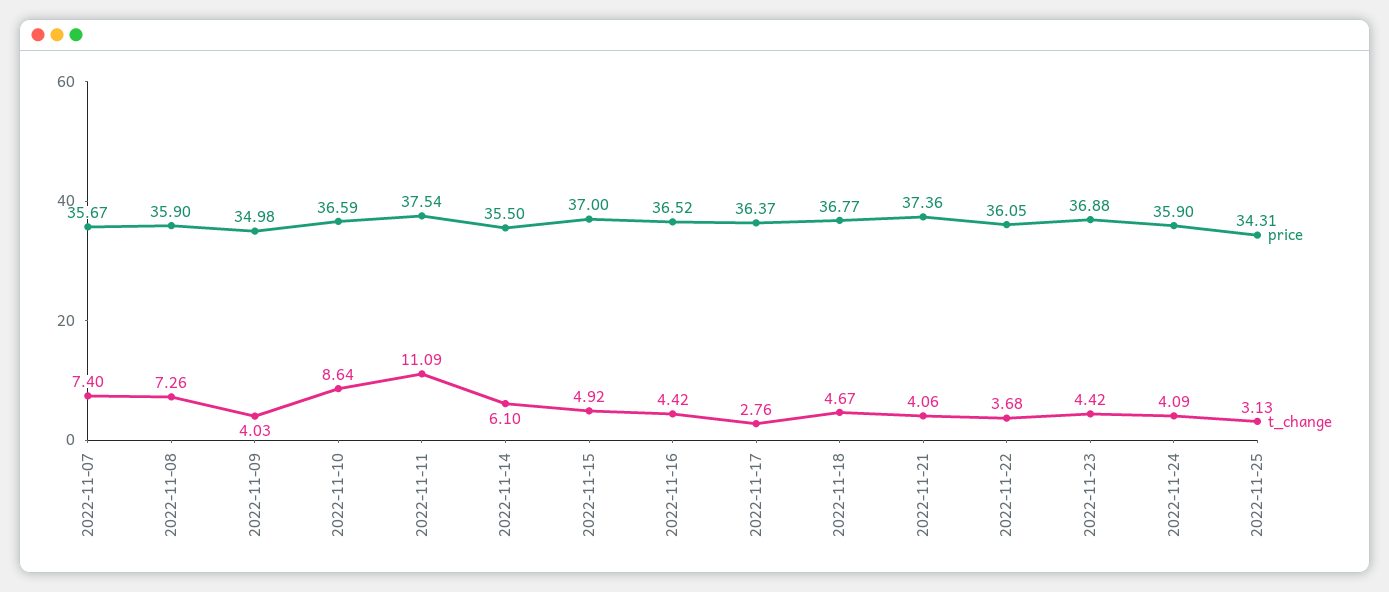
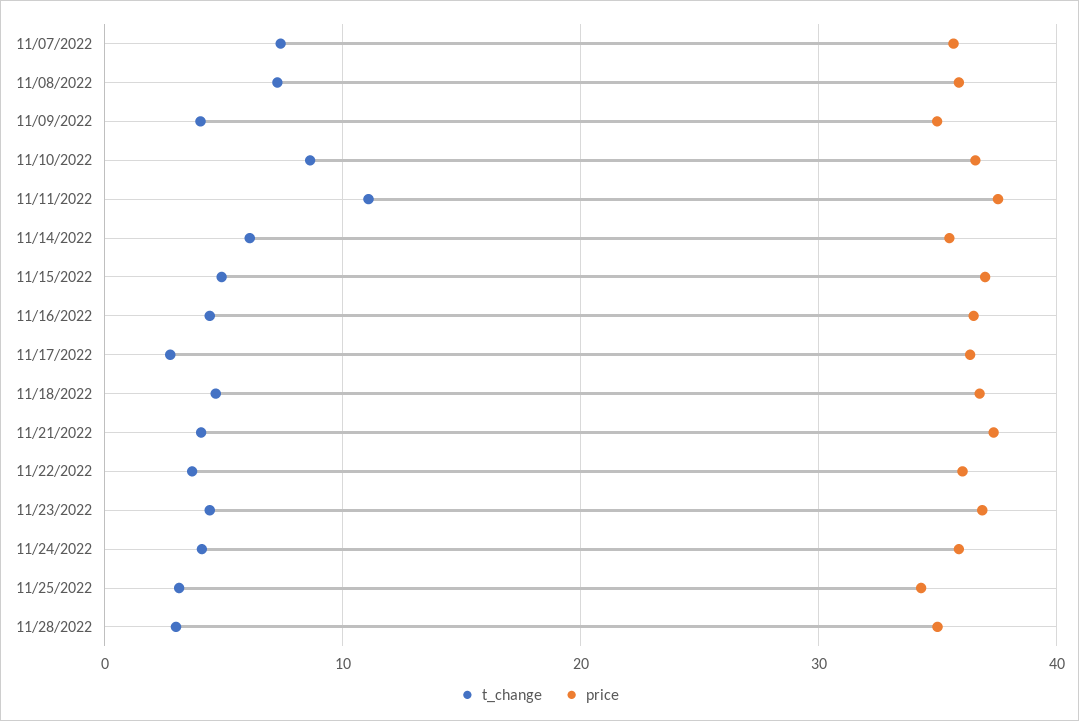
t_change, 11/28/2022: none -> 3
price, 11/28/2022: none -> 35

